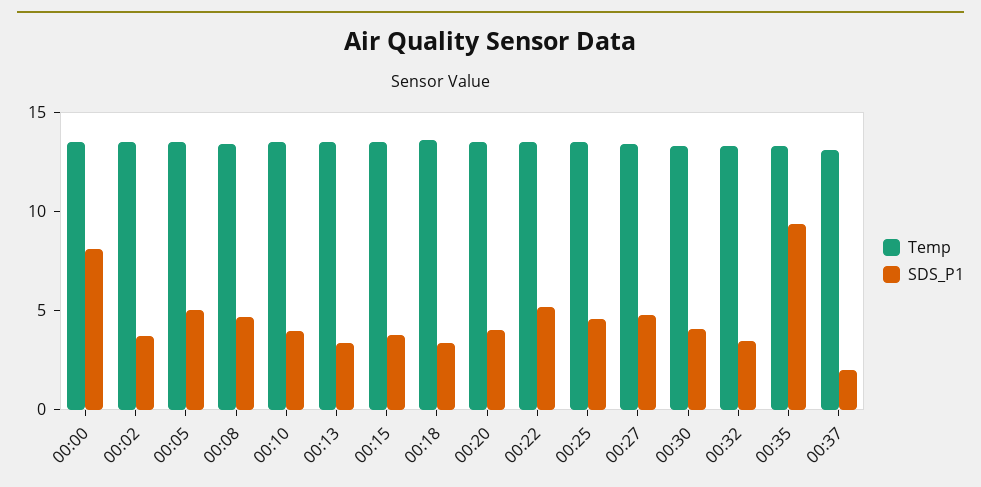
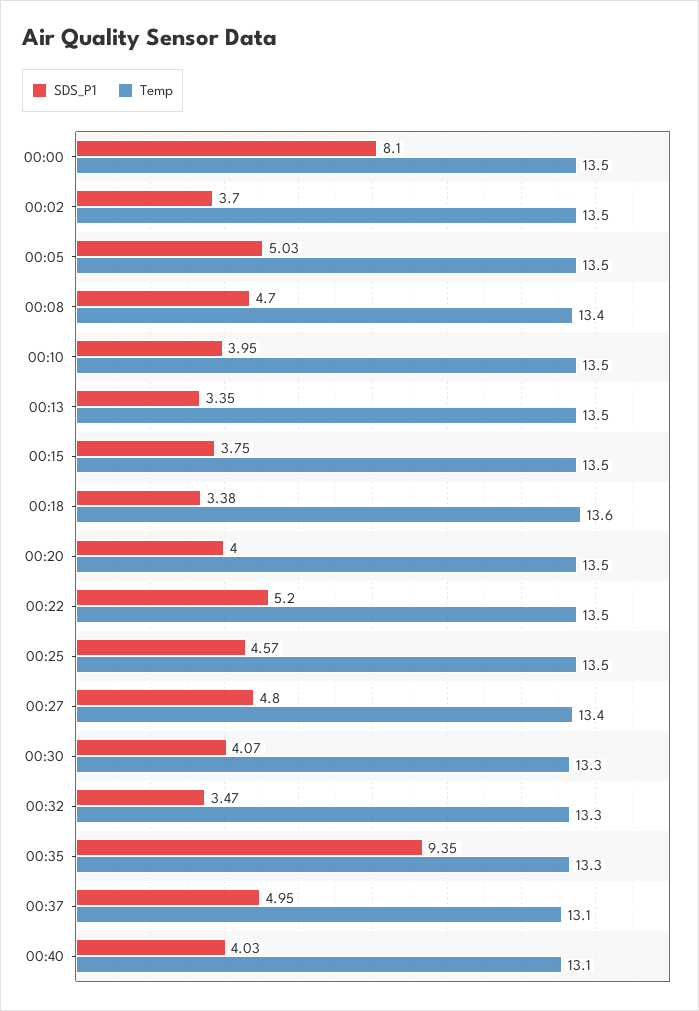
SDS_P1, 00:37: 2 -> 4.95
SDS_P1, 00:40: none -> 4.03
Temp, 00:40: none -> 13.1

